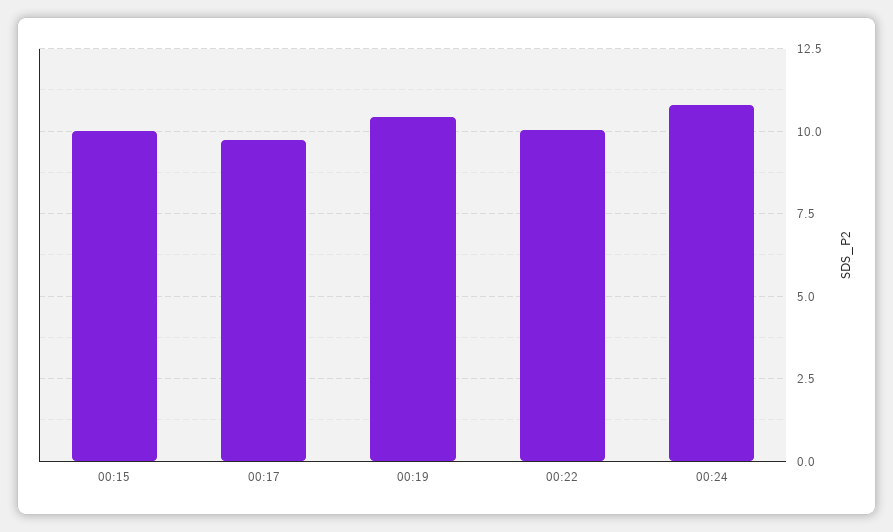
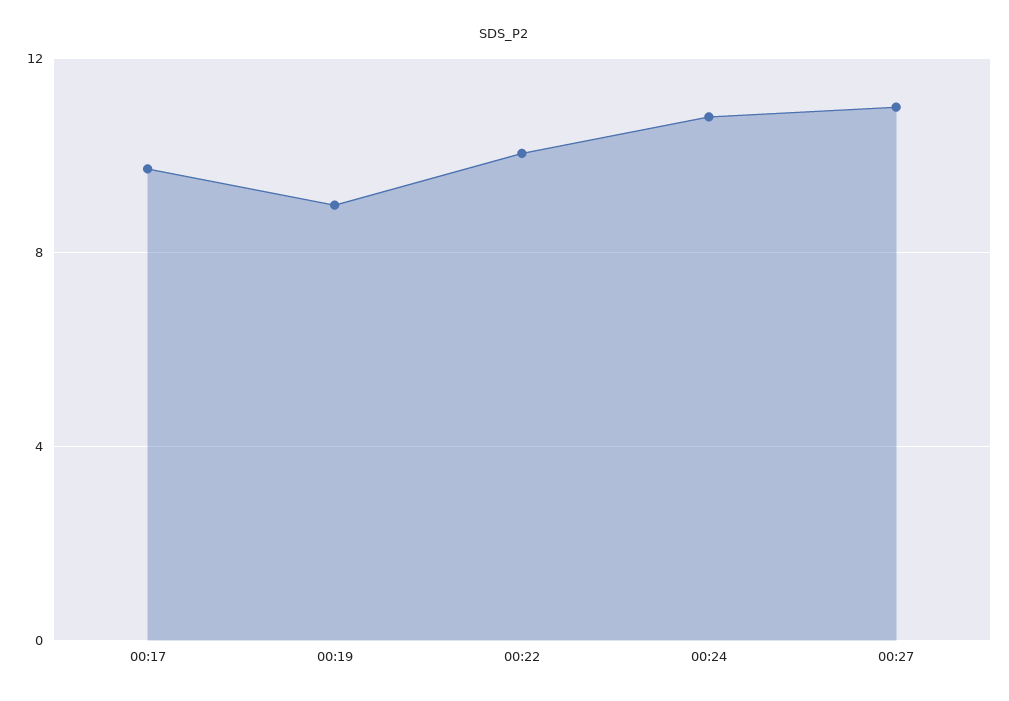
00:15: 10 -> none
00:19: 10.5 -> 9
00:27: none -> 11

